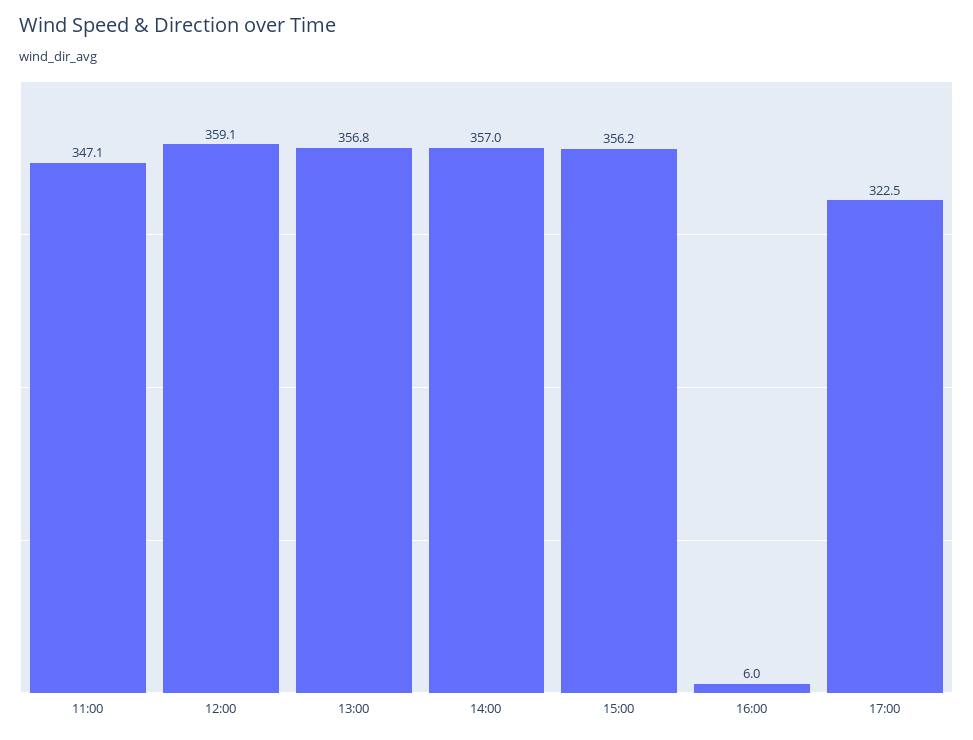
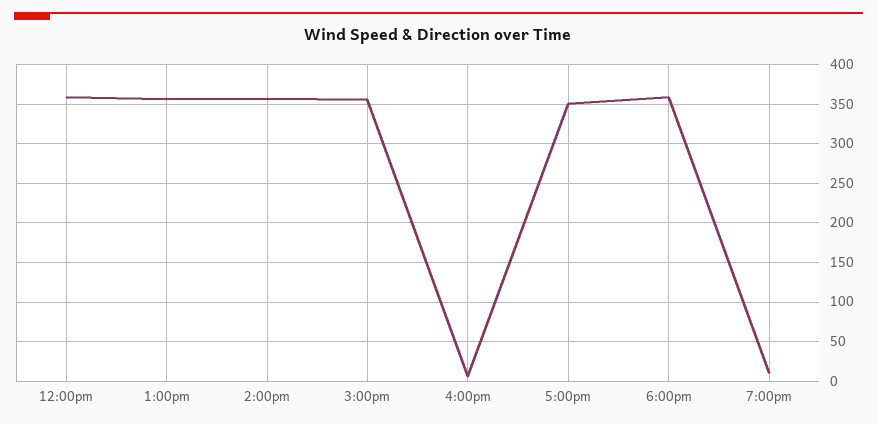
11:00: 347.1 -> none
17:00: 322.5 -> 350
6:00pm: none -> 360
7:00pm: none -> 10

